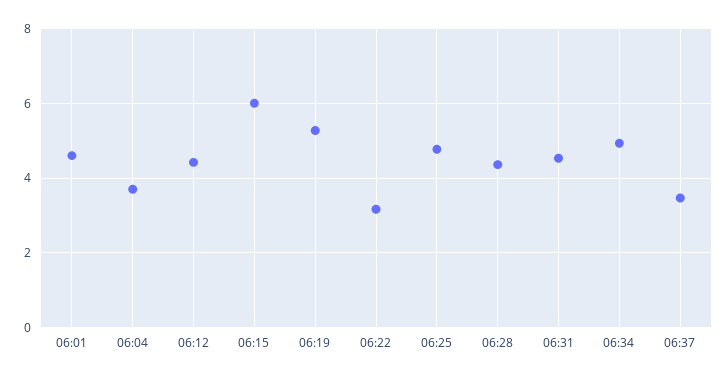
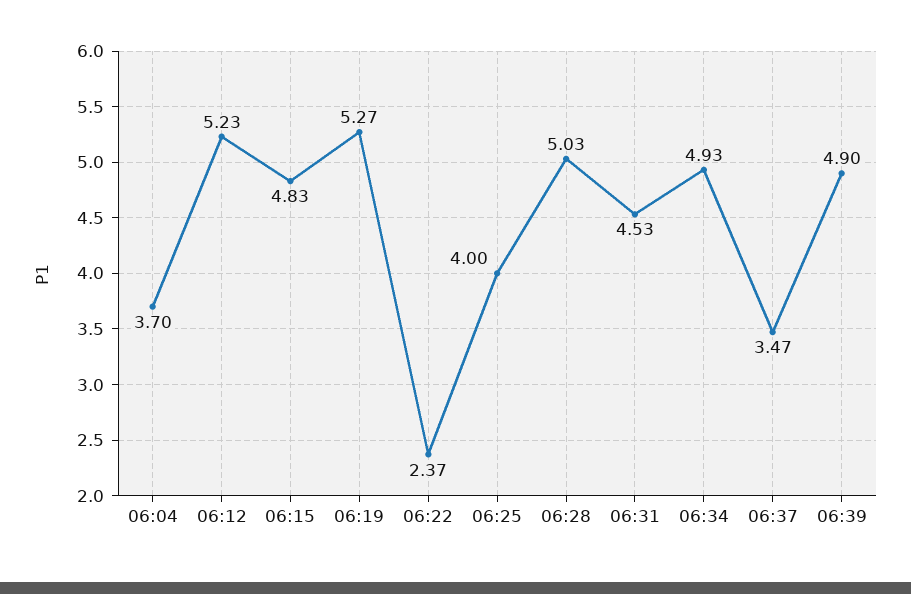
06:01: 4.6 -> none
06:12: 4.4 -> 5.23
06:15: 6 -> 4.83
06:22: 3.2 -> 2.37
06:25: 4.8 -> 4
06:28: 4.4 -> 5.03
06:39: none -> 4.9

